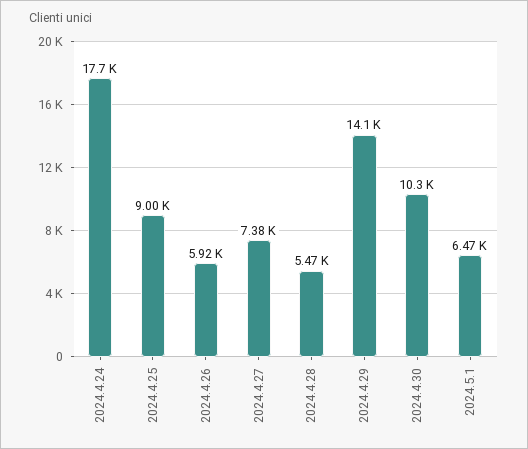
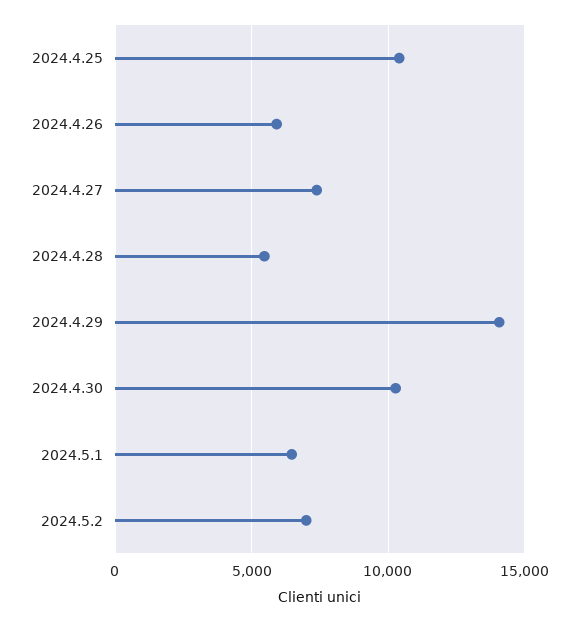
2024.4.24: 17700 -> none
2024.4.25: 9000 -> 10500
2024.5.2: none -> 7000

